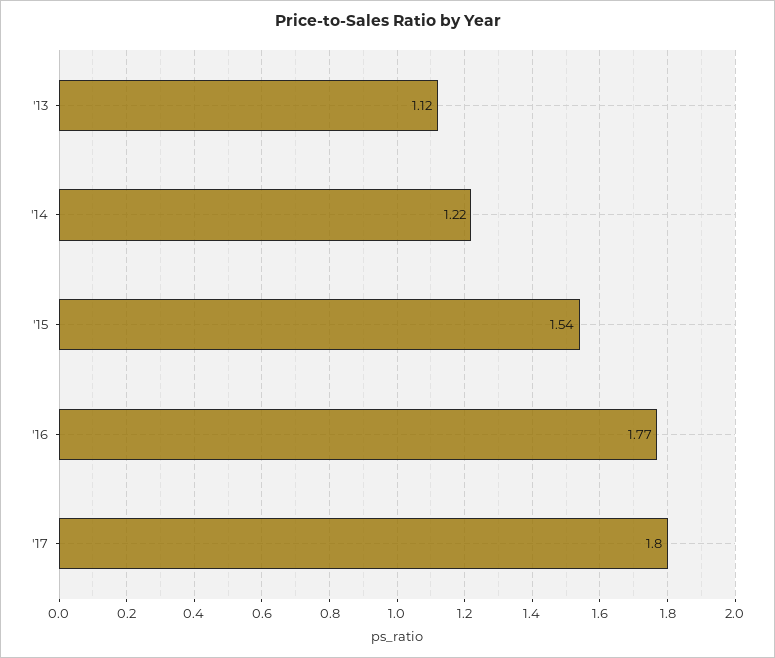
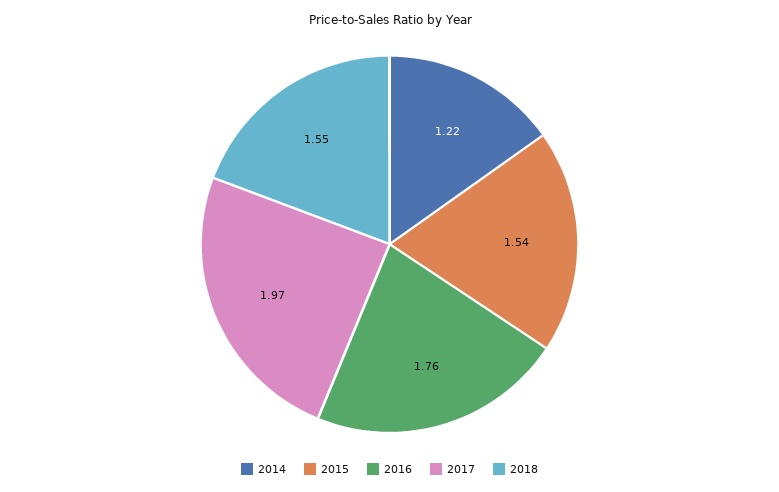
'13: 1.12 -> none
'16: 1.77 -> 1.76
'17: 1.8 -> 1.97
2018: none -> 1.55

